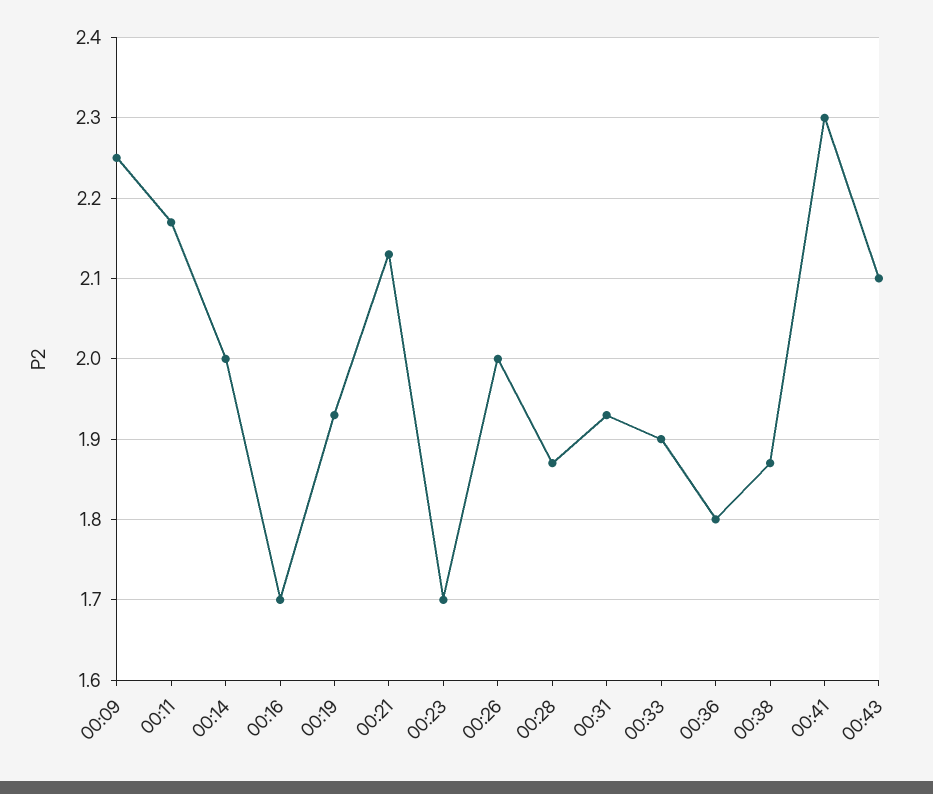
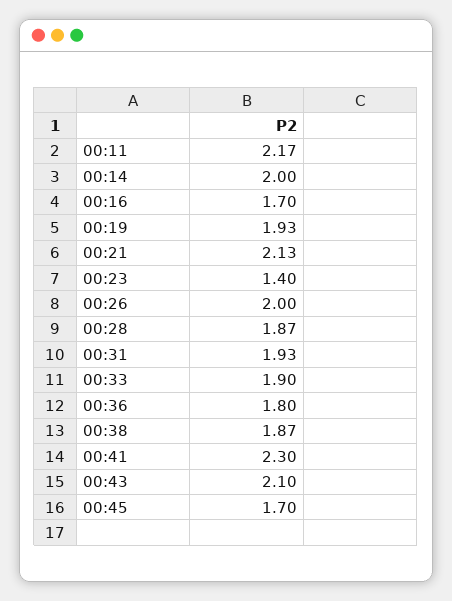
00:09: 2.25 -> none
00:23: 1.7 -> 1.4
00:45: none -> 1.7

